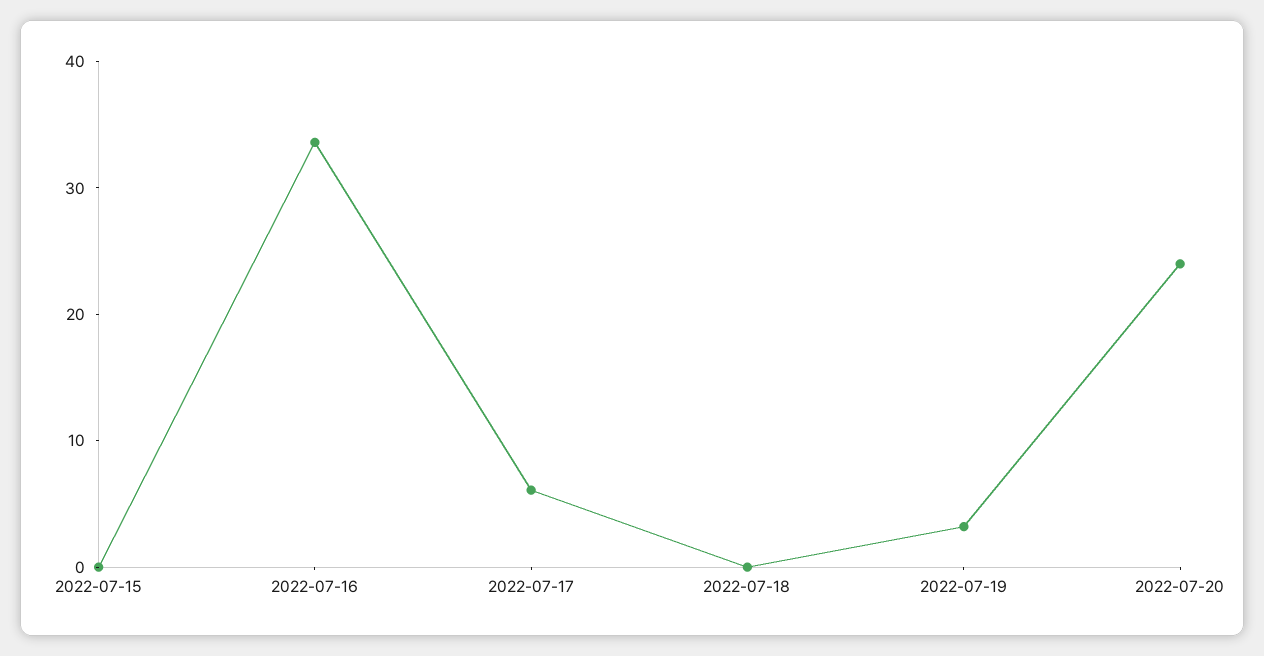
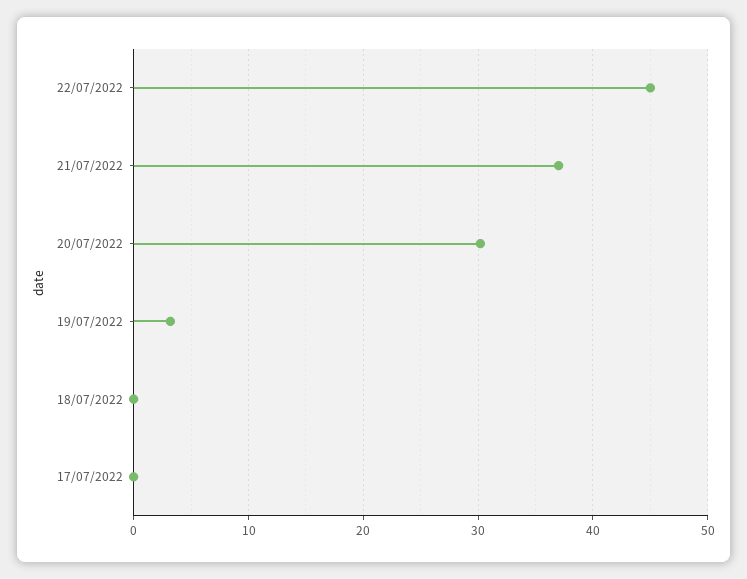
2022-07-15: 0 -> none
2022-07-16: 34 -> none
2022-07-17: 6 -> 0
2022-07-20: 24 -> 30
22/07/2022: none -> 45
21/07/2022: none -> 37

